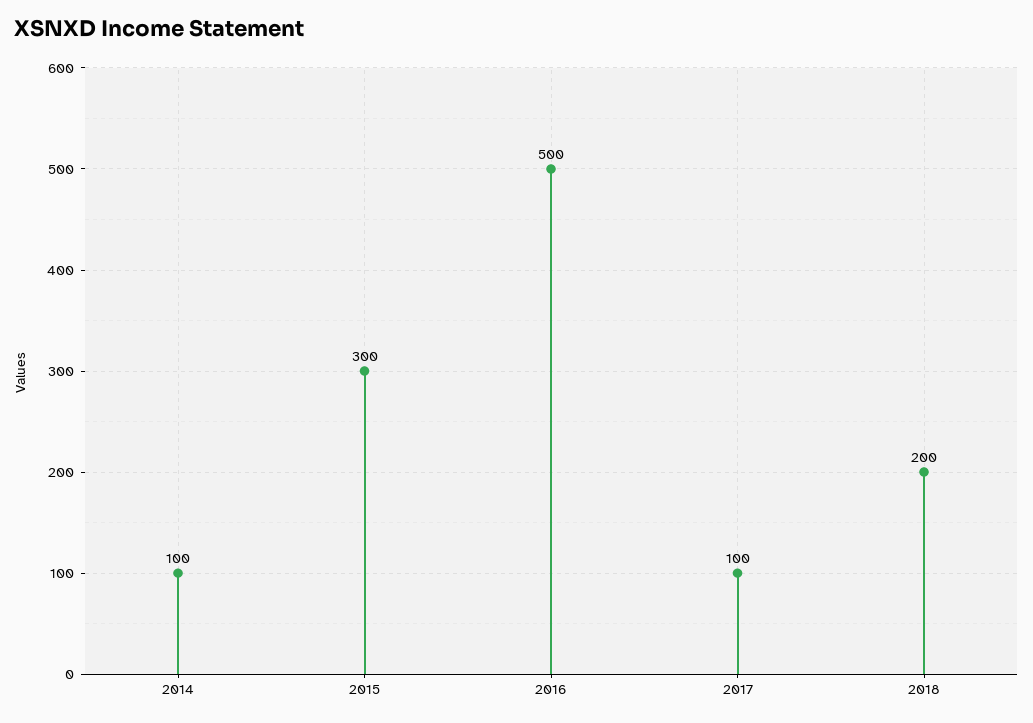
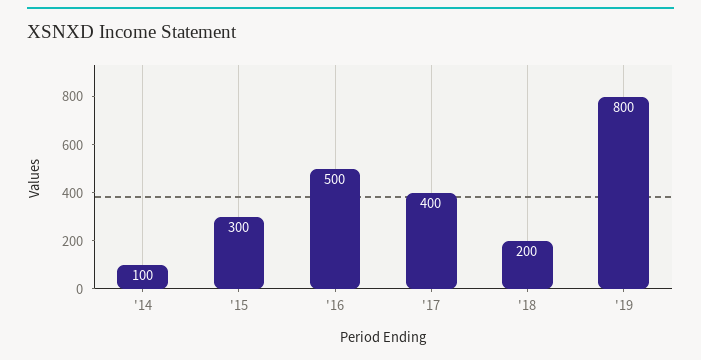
2017: 100 -> 400
'19: none -> 800

